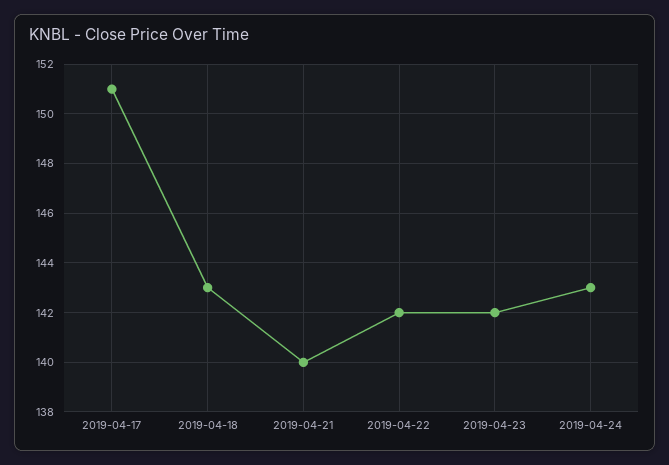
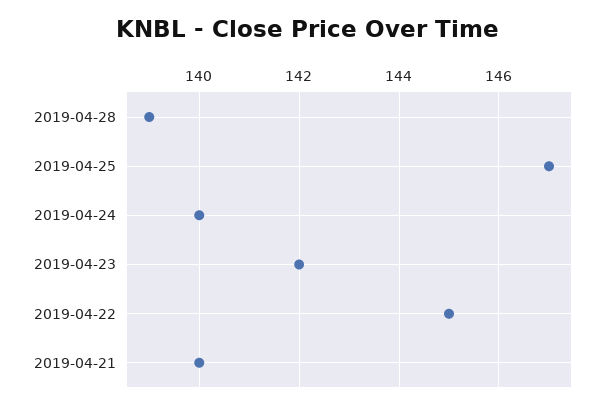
2019-04-17: 151 -> none
2019-04-18: 143 -> none
2019-04-22: 142 -> 145
2019-04-24: 143 -> 140
2019-04-28: none -> 139
2019-04-25: none -> 147

